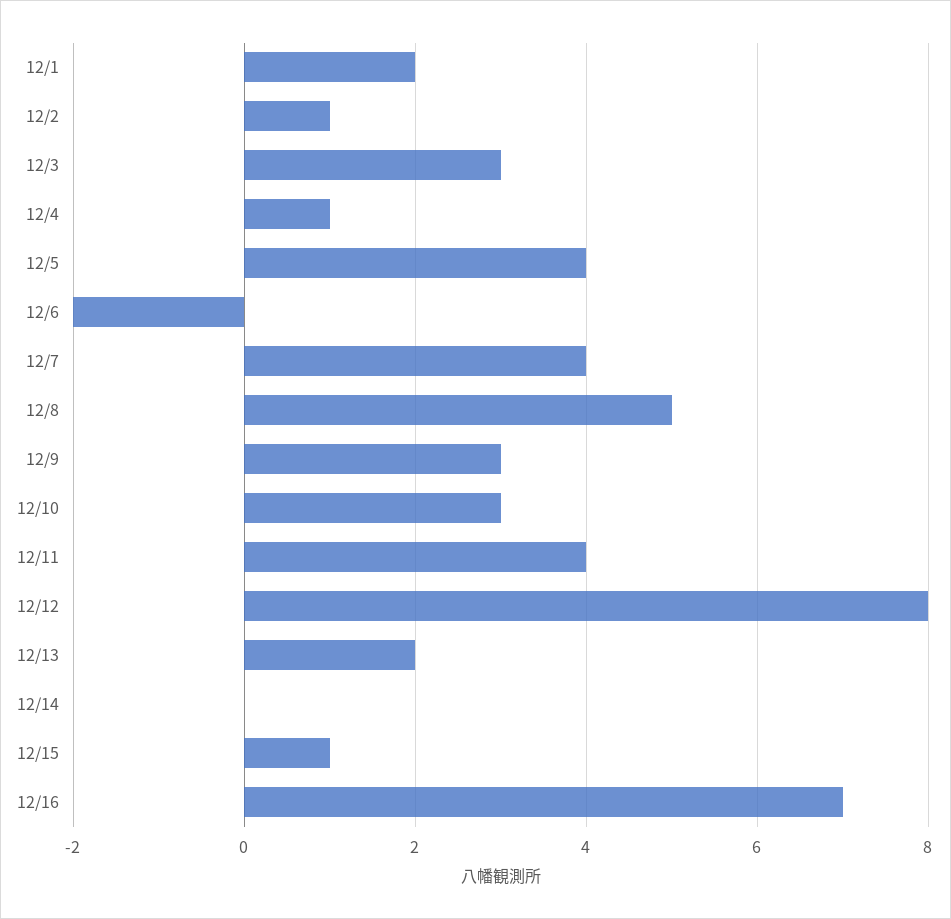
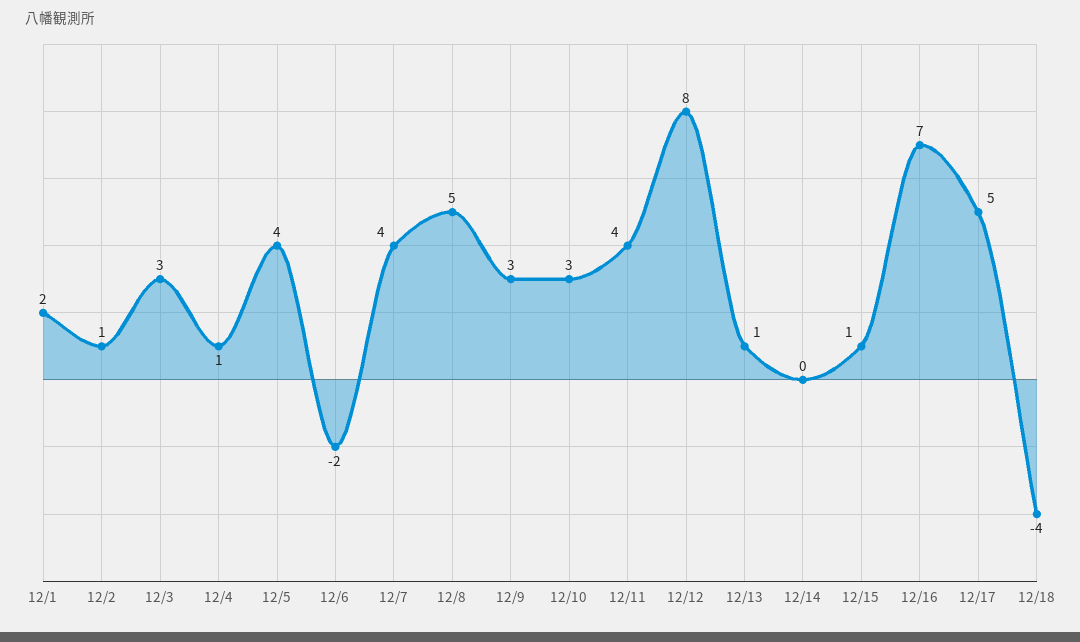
12/13: 2 -> 1
12/17: none -> 5
12/18: none -> -4

